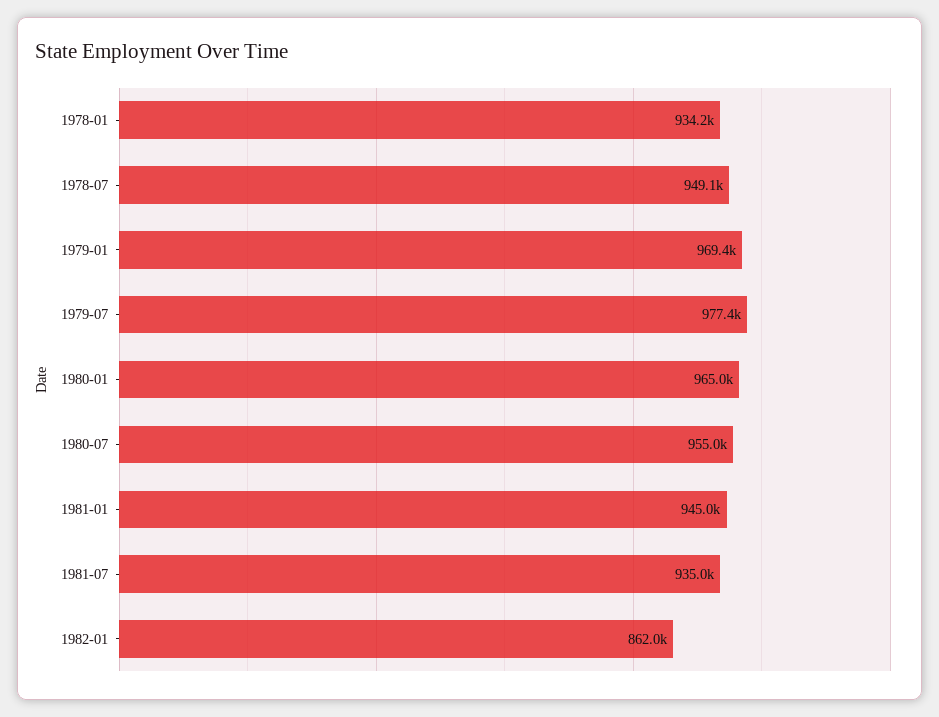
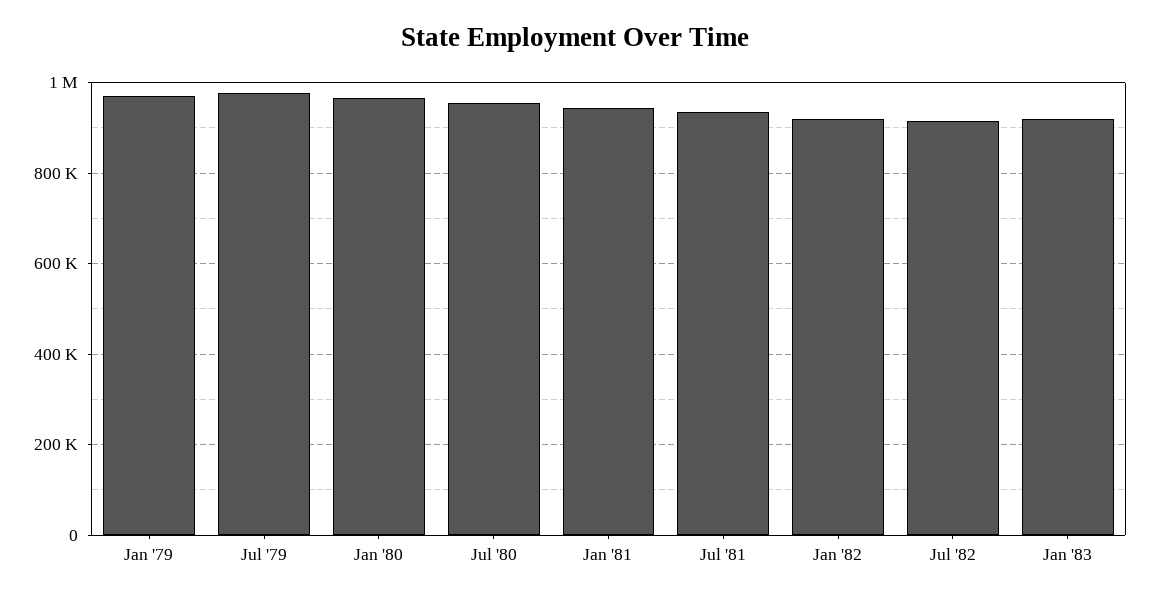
1978-01: 934200 -> none
1978-07: 949100 -> none
1982-01: 862000 -> 920000
Jul '82: none -> 920000
Jan '83: none -> 920000

